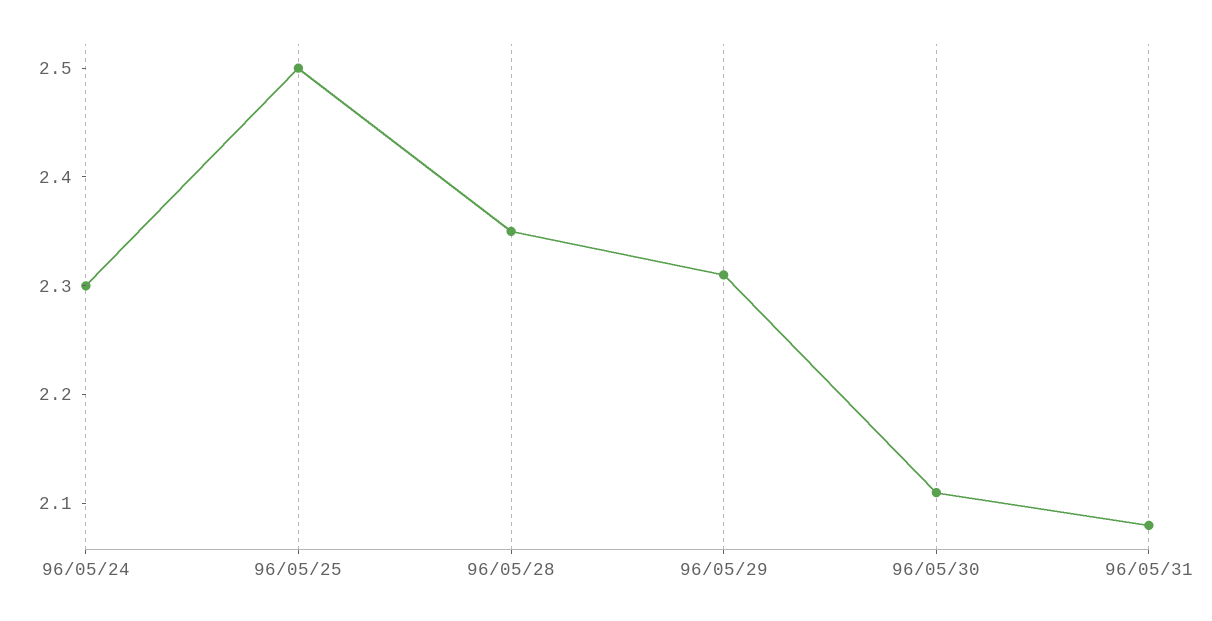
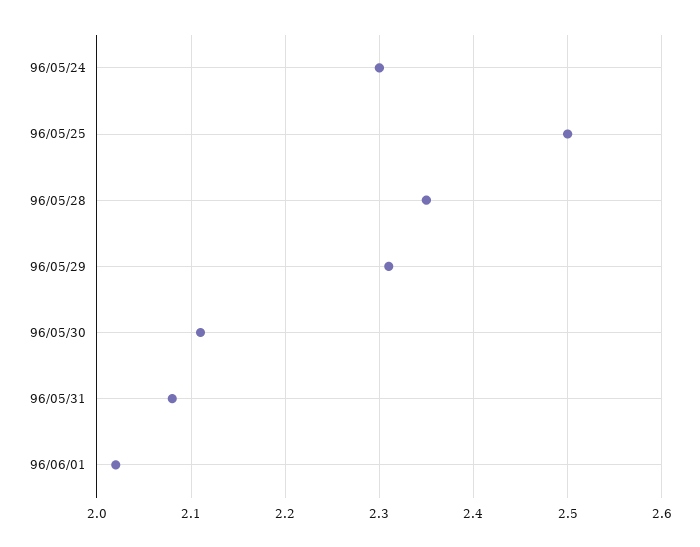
96/06/01: none -> 2.02

